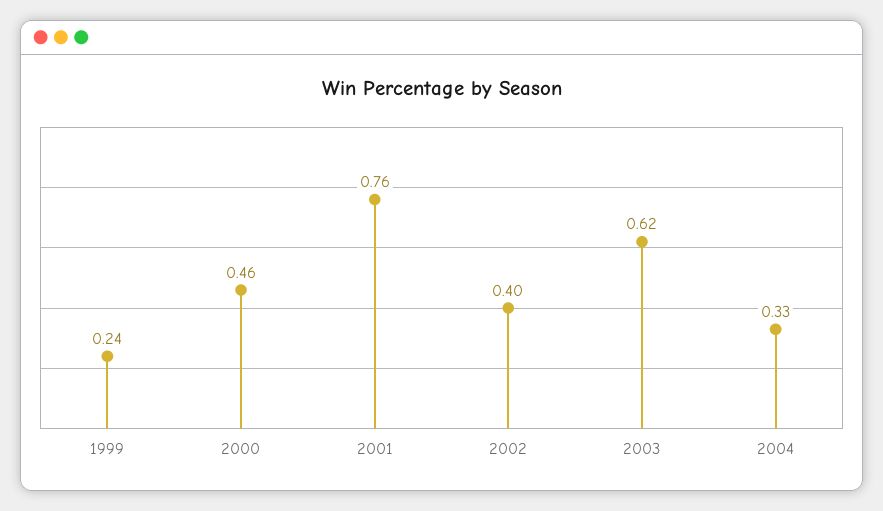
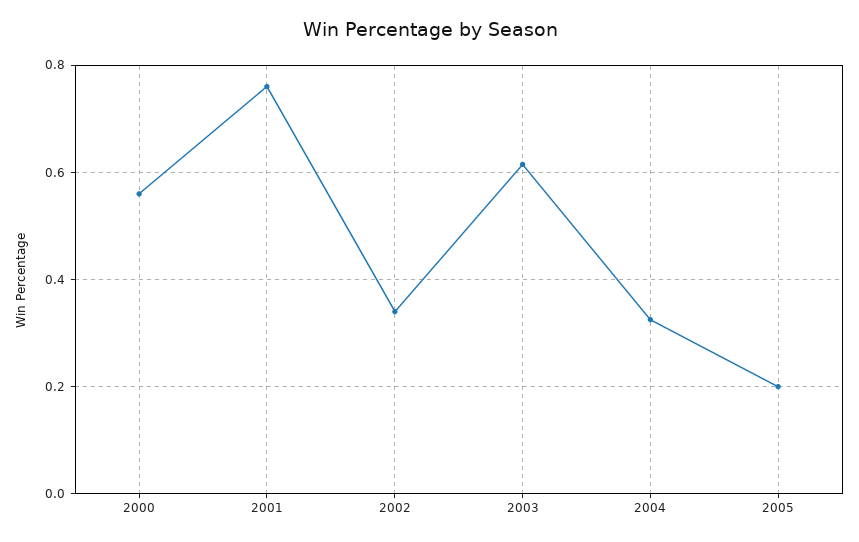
1999: 0.24 -> none
2000: 0.46 -> 0.56
2002: 0.4 -> 0.34
2005: none -> 0.2

